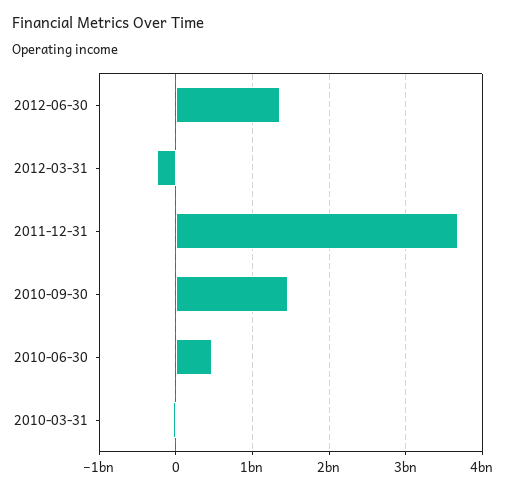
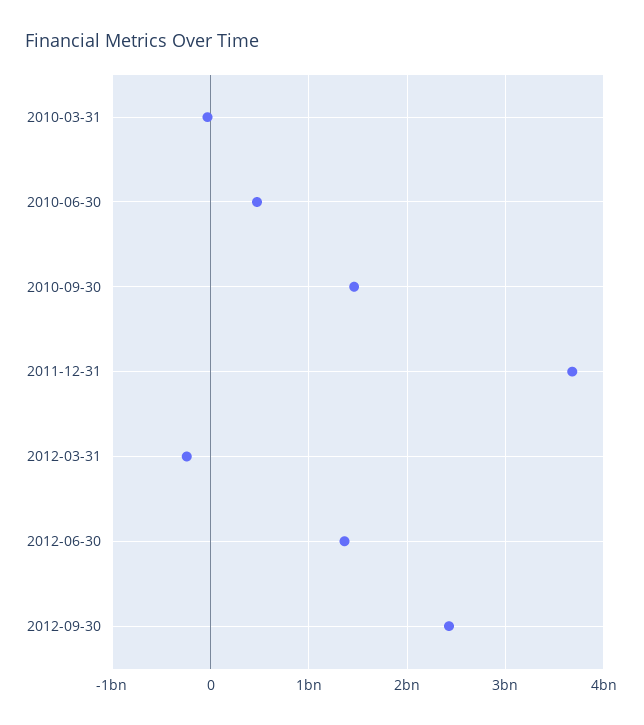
2012-09-30: none -> 2400000000

